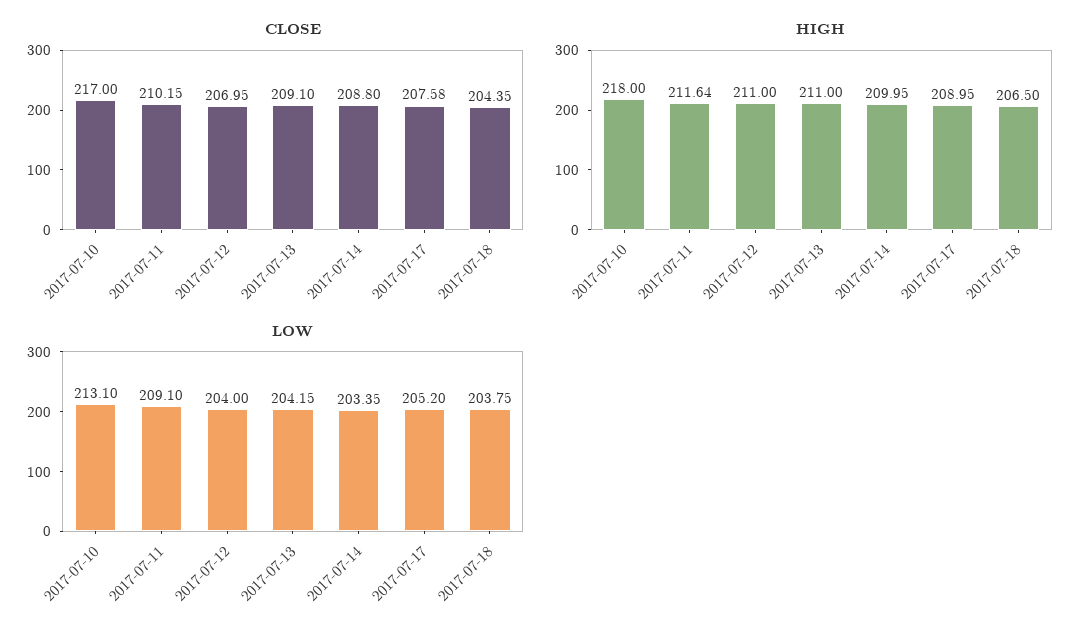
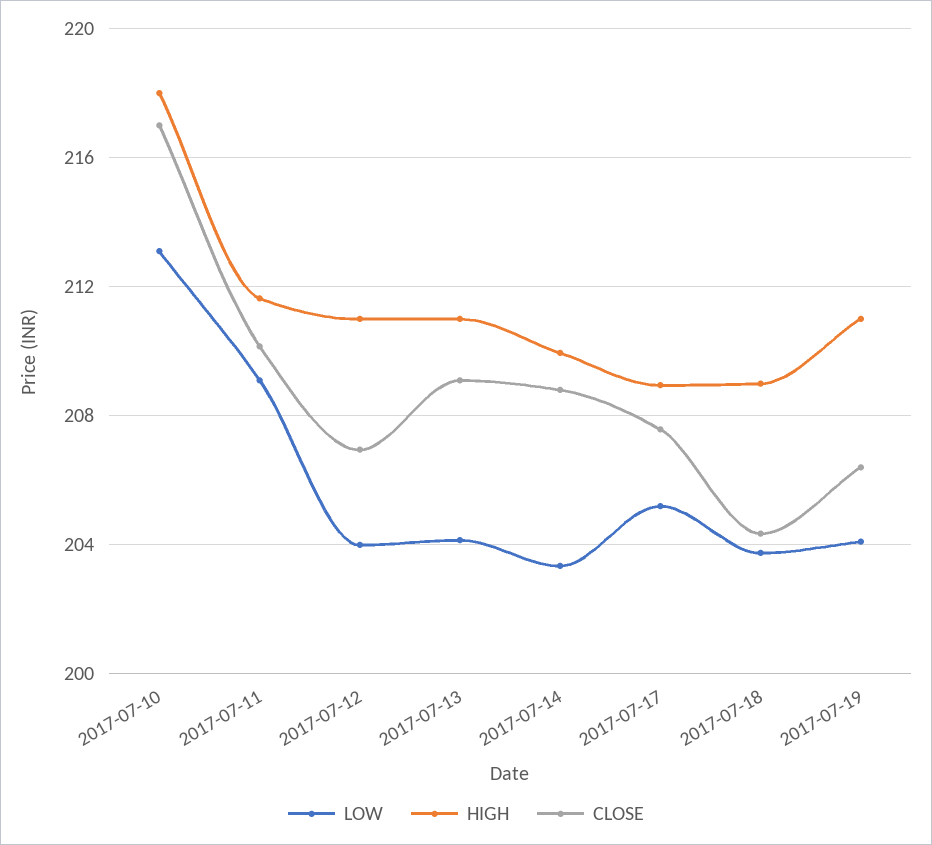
HIGH, 2017-07-18: 206.5 -> 209
LOW, 2017-07-19: none -> 204
HIGH, 2017-07-19: none -> 211
CLOSE, 2017-07-19: none -> 206.5

